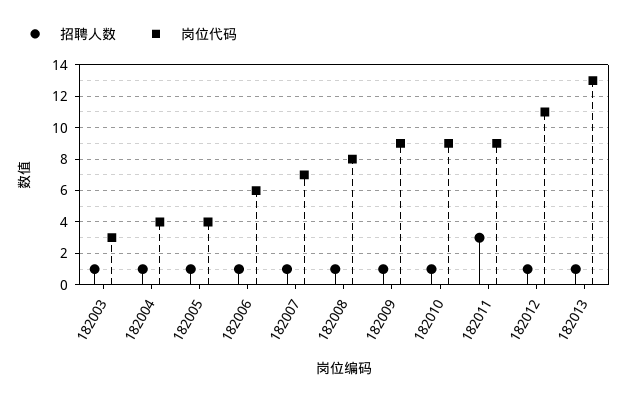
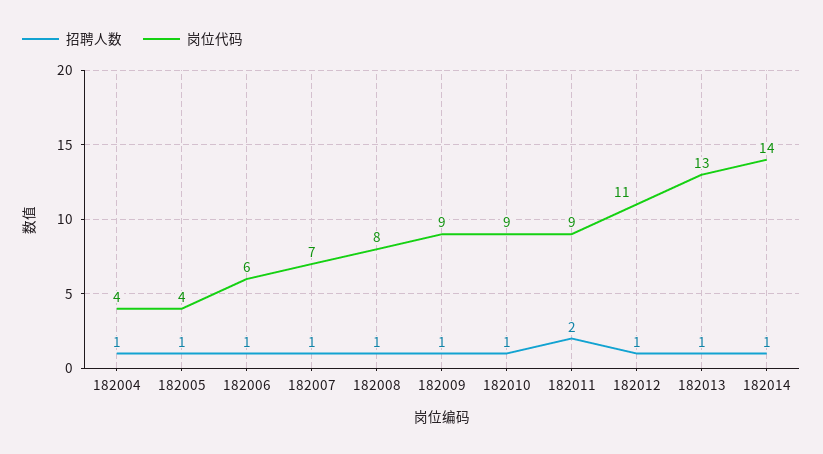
招聘人数, 182003: 1 -> none
岗位代码, 182003: 3 -> none
招聘人数, 182011: 3 -> 2
招聘人数, 182014: none -> 1
岗位代码, 182014: none -> 14

